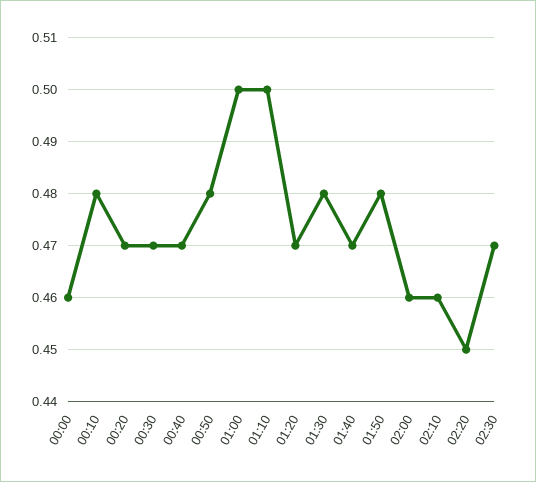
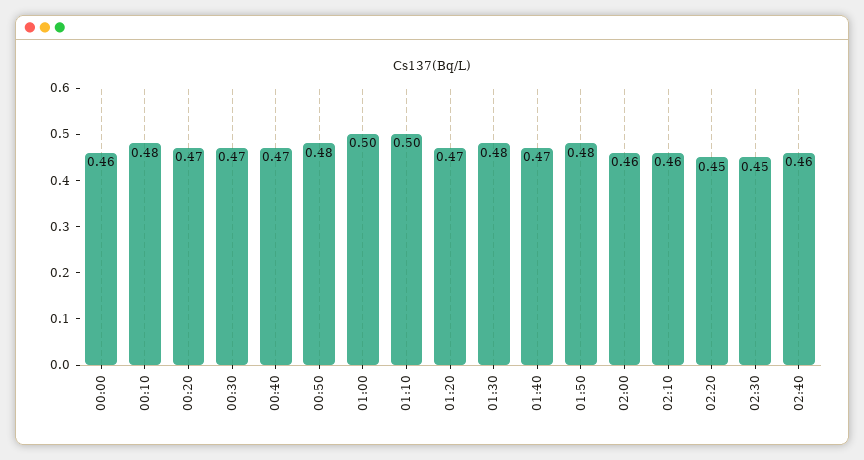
02:30: 0.47 -> 0.45
02:40: none -> 0.46

